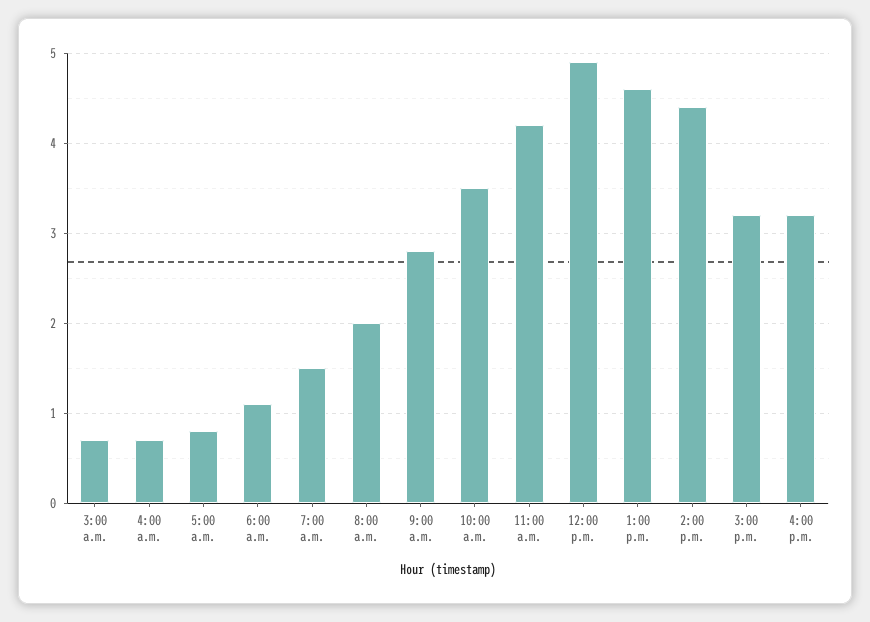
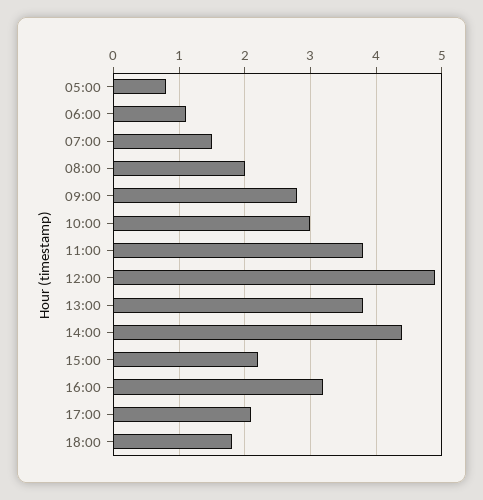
3:00 a.m.: 0.7 -> none
4:00 a.m.: 0.7 -> none
10:00 a.m.: 3.5 -> 3
11:00 a.m.: 4.2 -> 3.8
1:00 p.m.: 4.6 -> 3.8
3:00 p.m.: 3.2 -> 2.2
17:00: none -> 2.1
18:00: none -> 1.8

